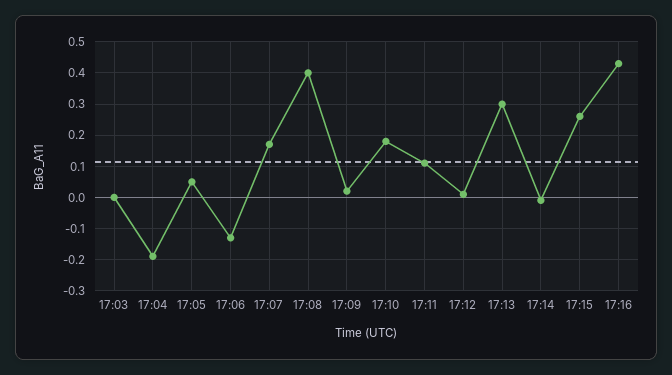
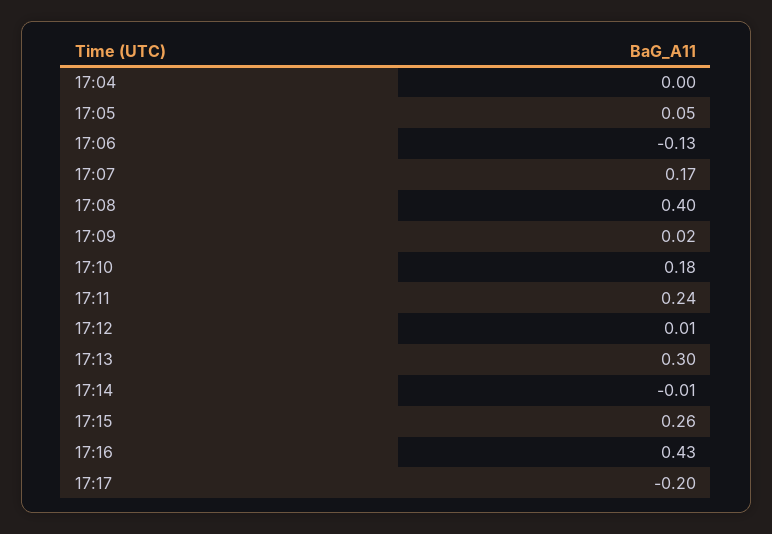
17:03: 0 -> none
17:04: -0.2 -> 0
17:11: 0.1 -> 0.24
17:17: none -> -0.2

